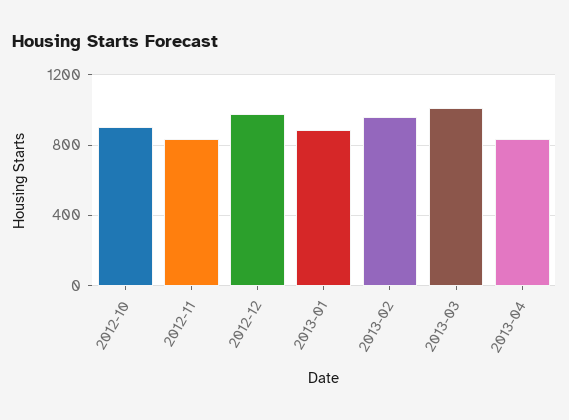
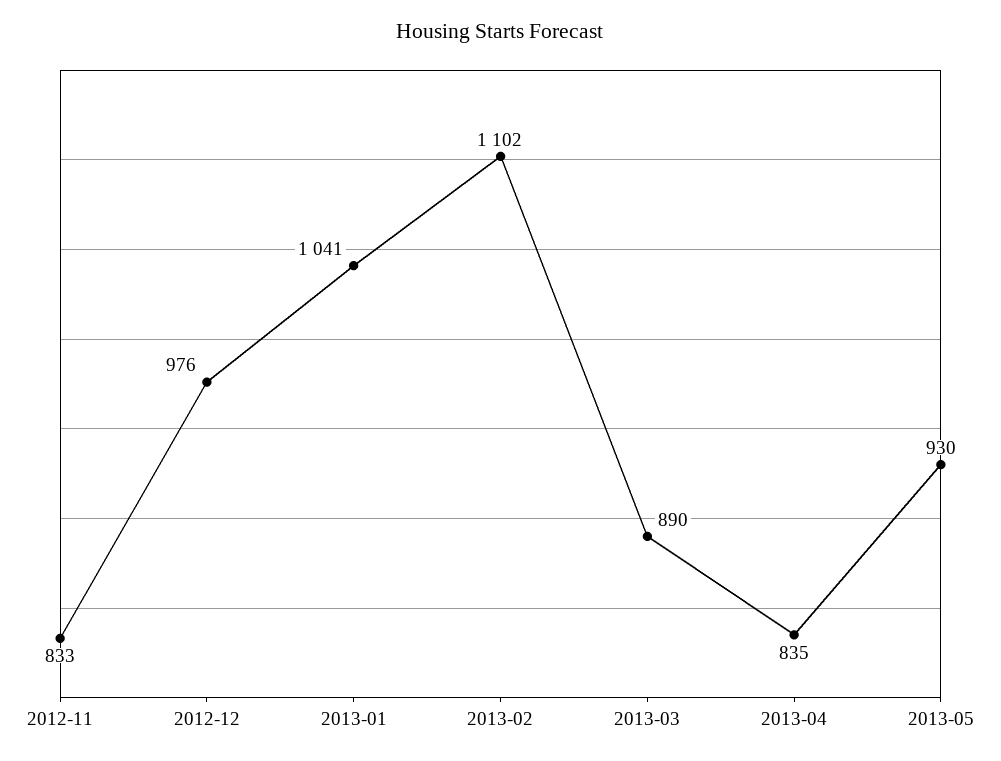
2012-10: 900 -> none
2013-01: 900 -> 1041
2013-02: 950 -> 1102
2013-03: 1000 -> 890
2013-05: none -> 930

